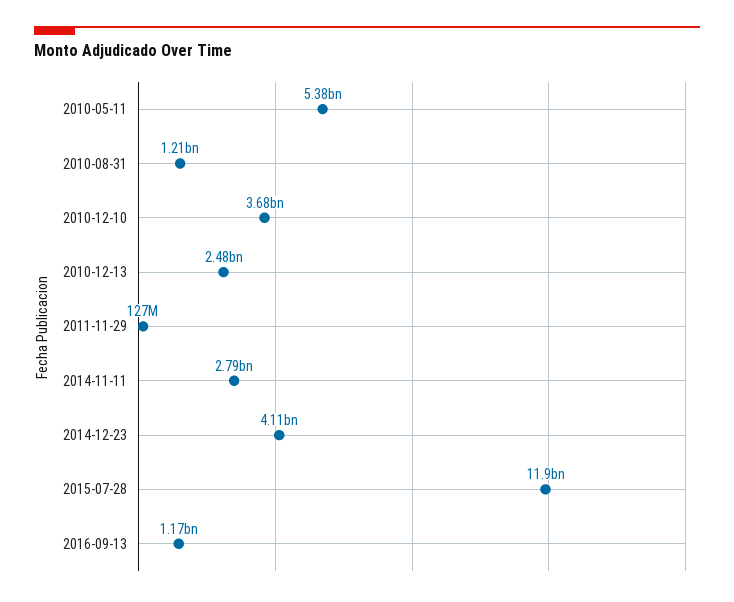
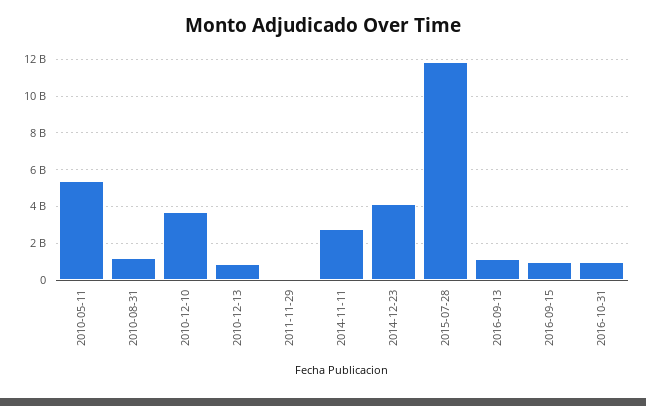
2010-12-13: 2480000000 -> 1000000000
2016-09-15: none -> 1000000000
2016-10-31: none -> 1000000000

